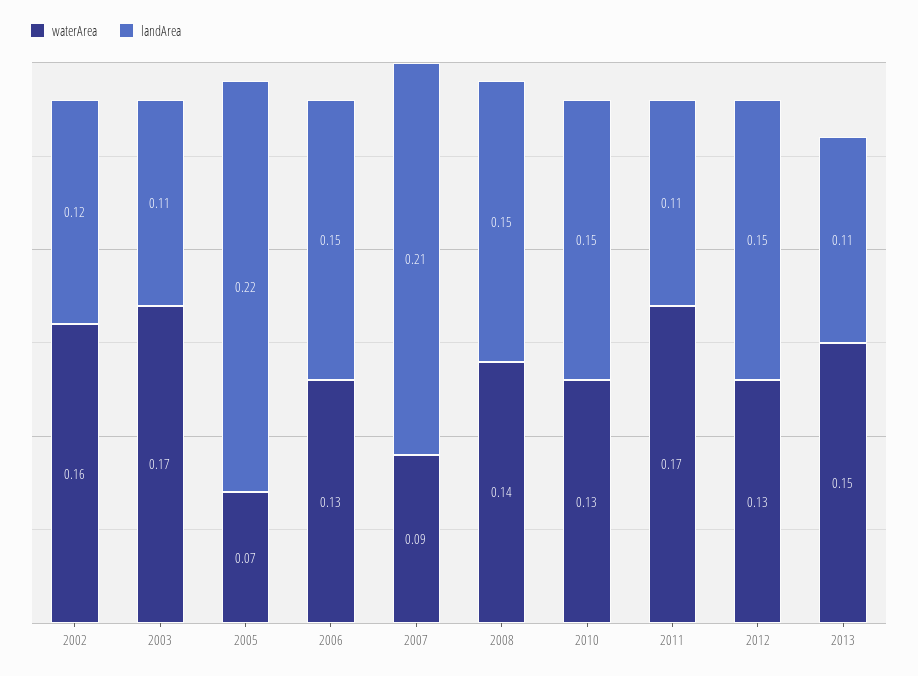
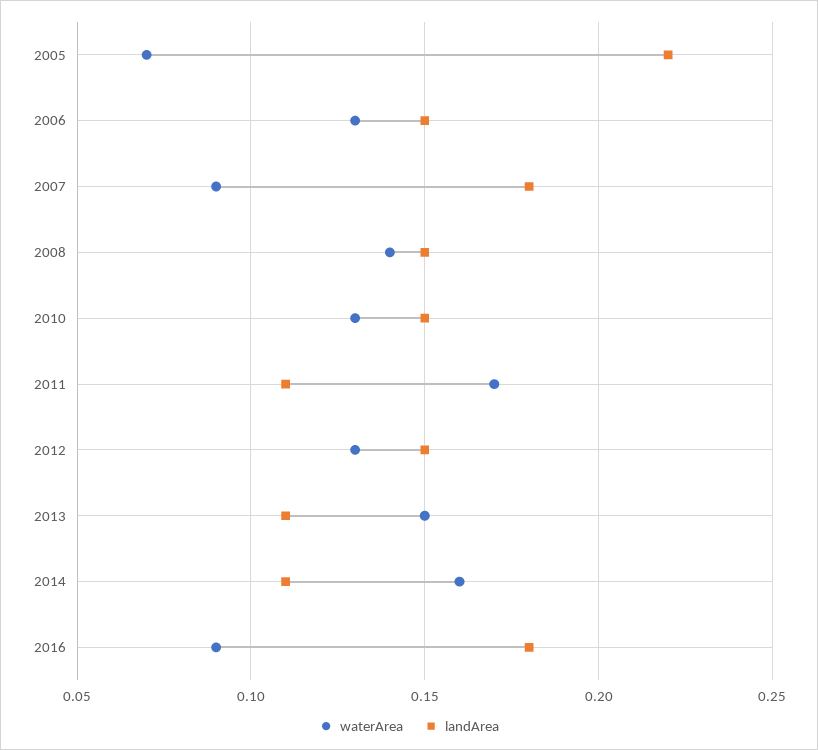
waterArea, 2002: 0.16 -> none
landArea, 2002: 0.12 -> none
waterArea, 2003: 0.17 -> none
landArea, 2003: 0.11 -> none
landArea, 2007: 0.21 -> 0.18
waterArea, 2014: none -> 0.16
landArea, 2014: none -> 0.11
waterArea, 2016: none -> 0.09
landArea, 2016: none -> 0.18

